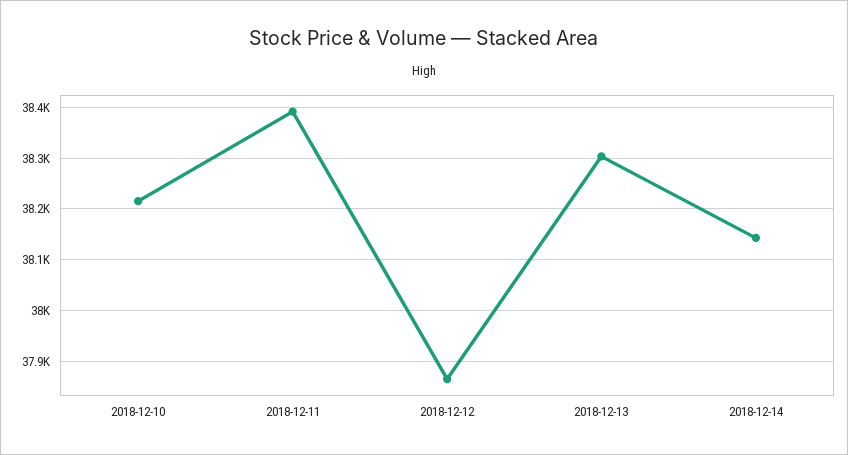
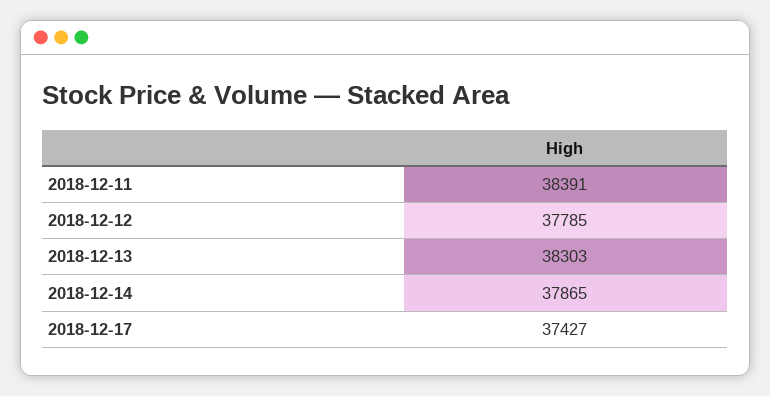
2018-12-10: 38220 -> none
2018-12-12: 37860 -> 37785
2018-12-14: 38140 -> 37865
2018-12-17: none -> 37427

